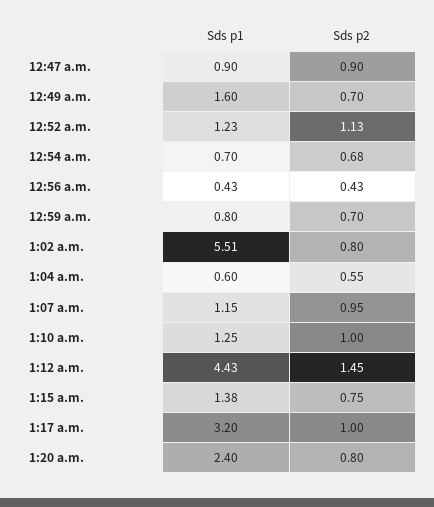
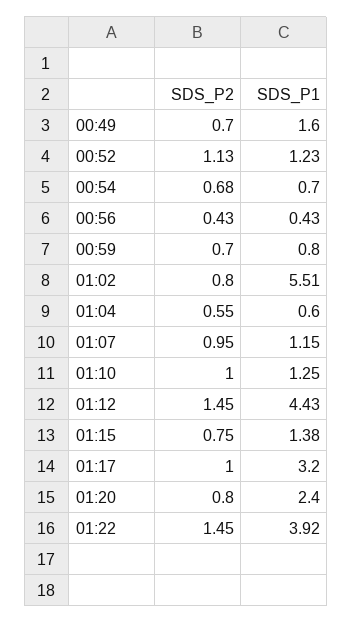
Sds p1, 12:47 a.m.: 0.9 -> none
Sds p2, 12:47 a.m.: 0.9 -> none
Sds p2, 01:22: none -> 1.45
Sds p1, 01:22: none -> 3.92

